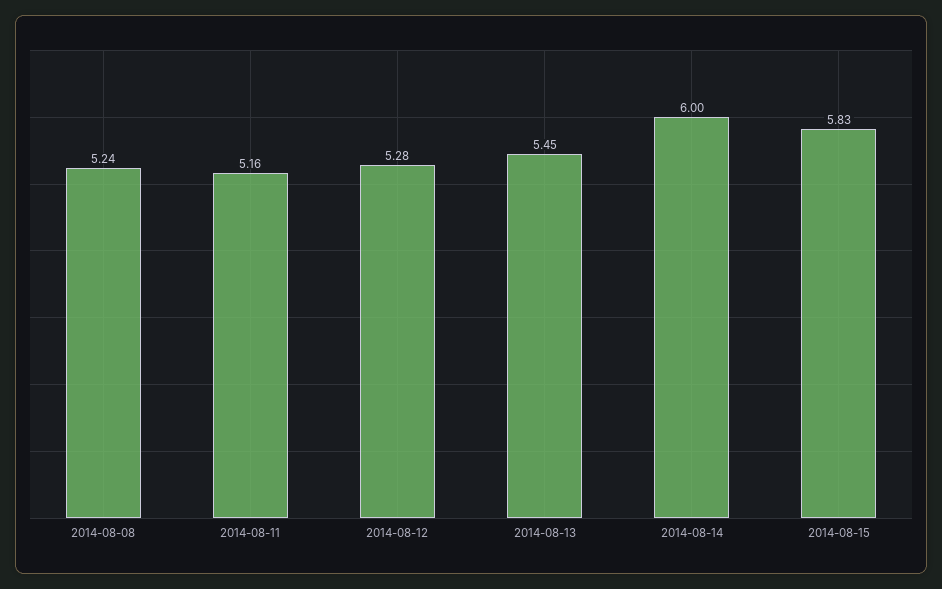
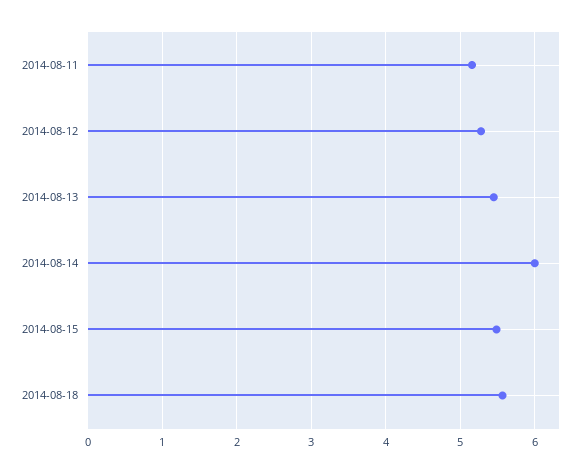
2014-08-08: 5.24 -> none
2014-08-15: 5.83 -> 5.5
2014-08-18: none -> 5.6

